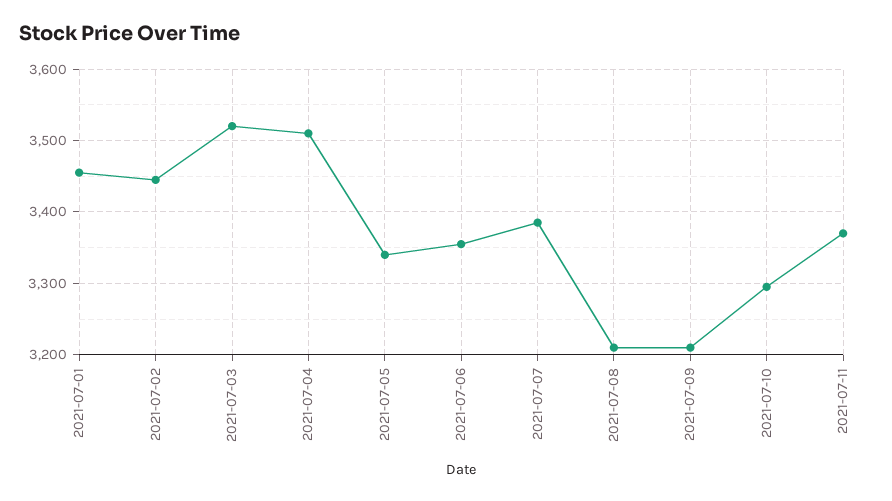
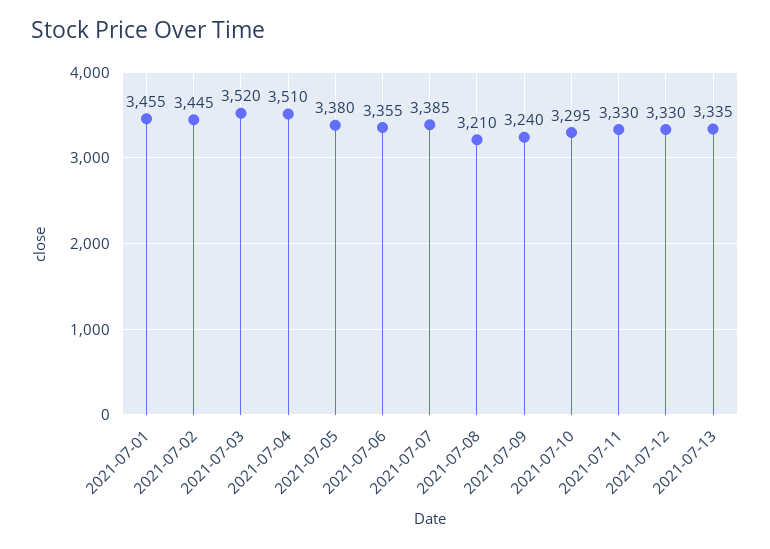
2021-07-05: 3340 -> 3380
2021-07-09: 3210 -> 3240
2021-07-11: 3370 -> 3330
2021-07-12: none -> 3330
2021-07-13: none -> 3335

